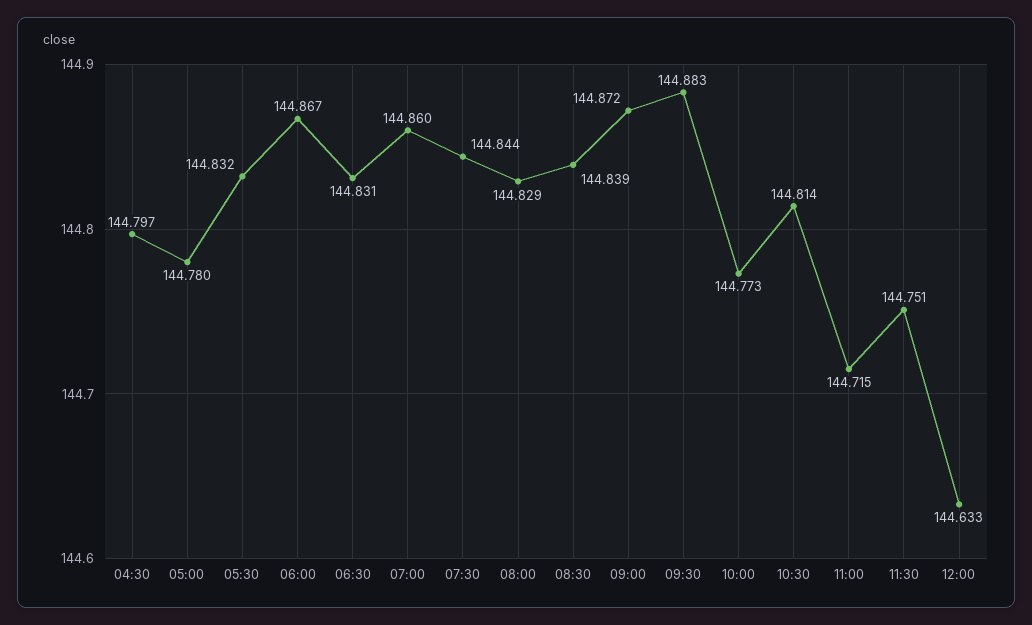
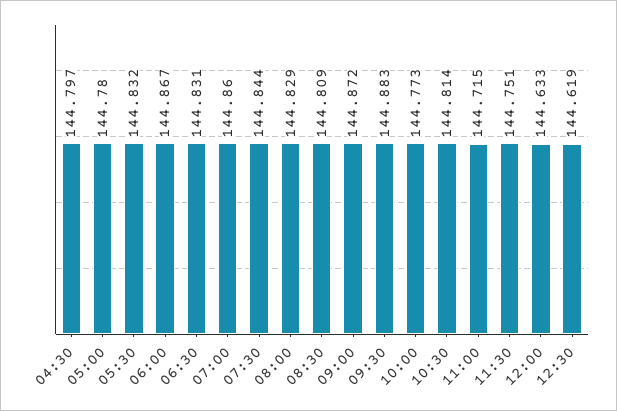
08:30: 144.839 -> 144.809
12:30: none -> 144.619

